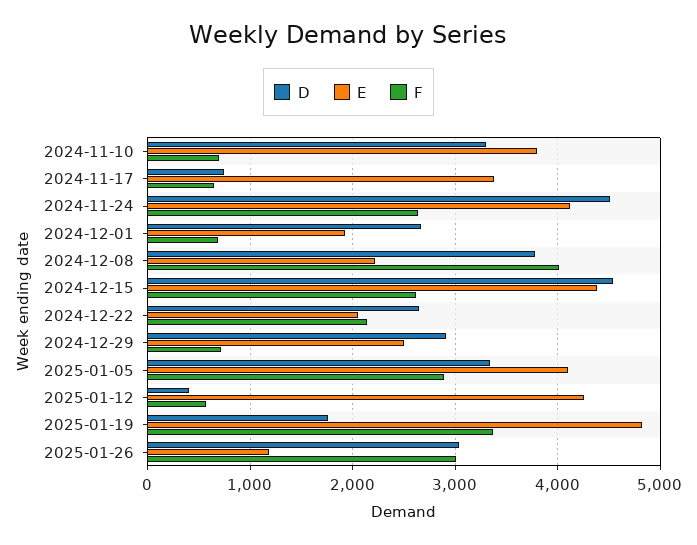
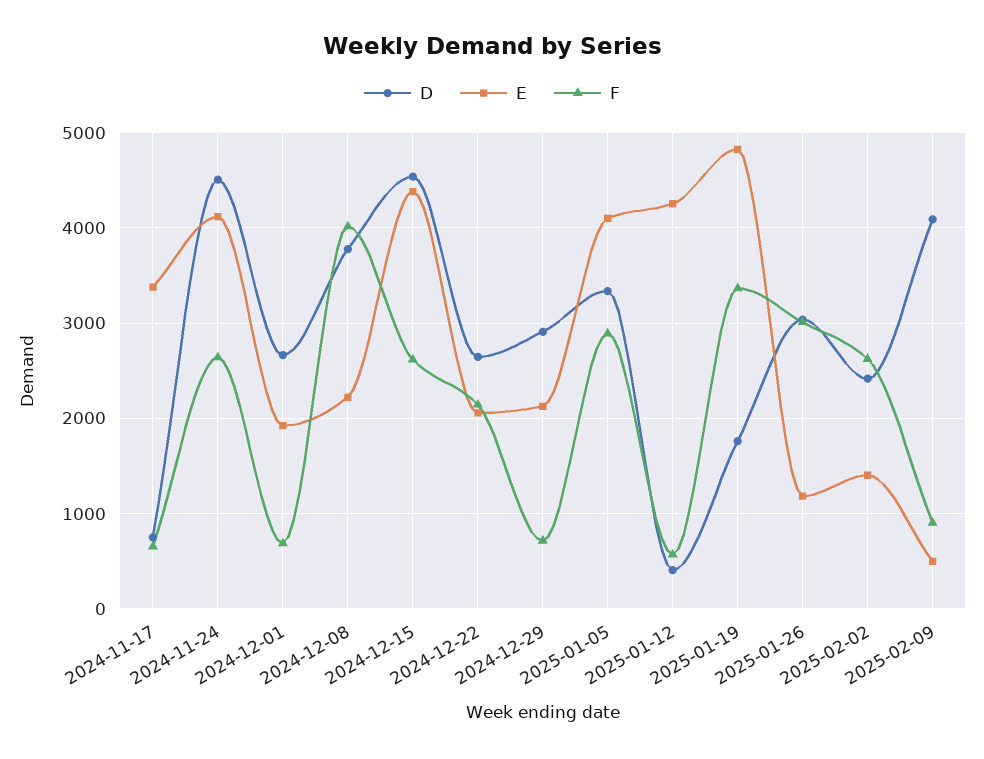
D, 2024-11-10: 3300 -> none
E, 2024-11-10: 3800 -> none
F, 2024-11-10: 700 -> none
E, 2024-12-29: 2500 -> 2100
D, 2025-02-02: none -> 2400
E, 2025-02-02: none -> 1400
F, 2025-02-02: none -> 2600
D, 2025-02-09: none -> 4100
E, 2025-02-09: none -> 500
F, 2025-02-09: none -> 900

